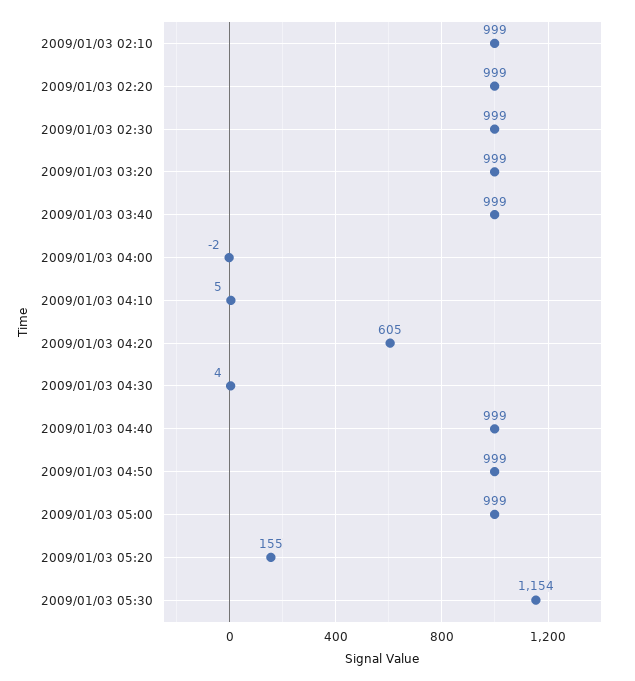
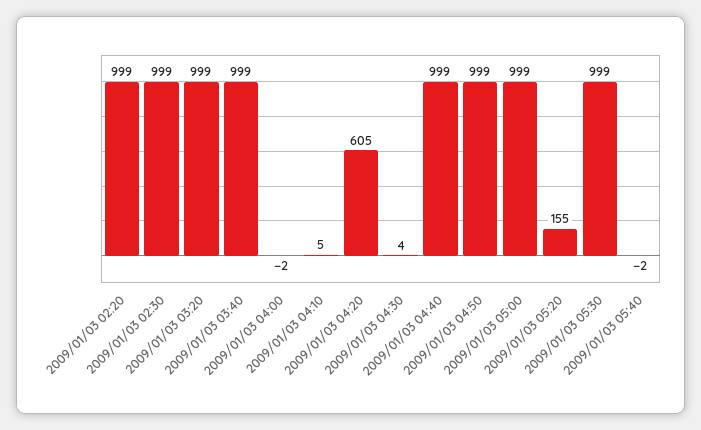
2009/01/03 02:10: 999 -> none
2009/01/03 05:30: 1154 -> 999
2009/01/03 05:40: none -> -2

